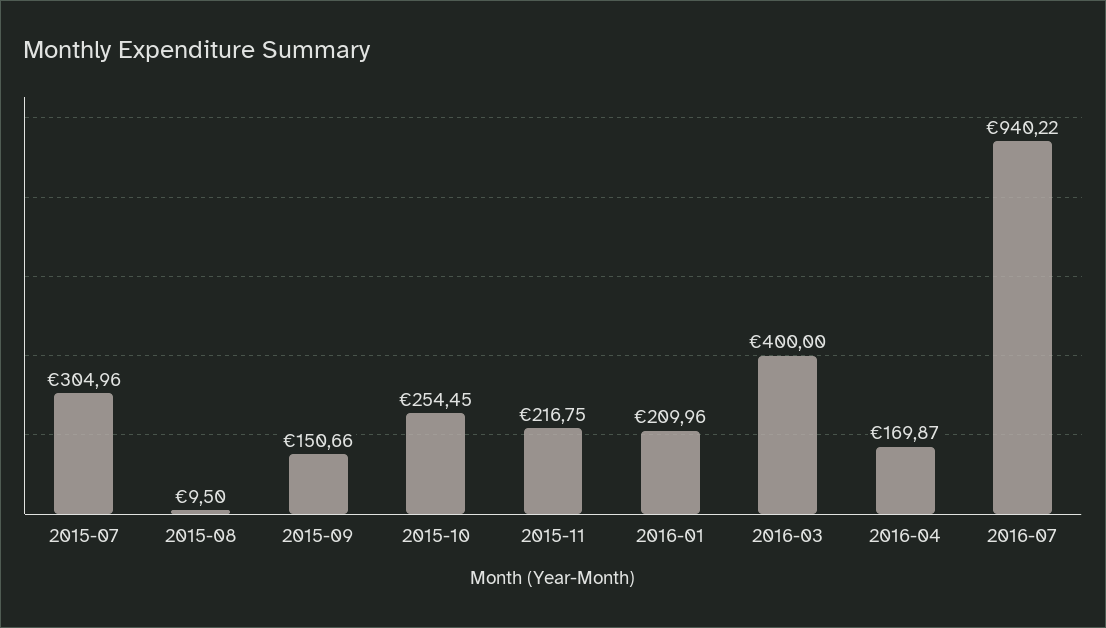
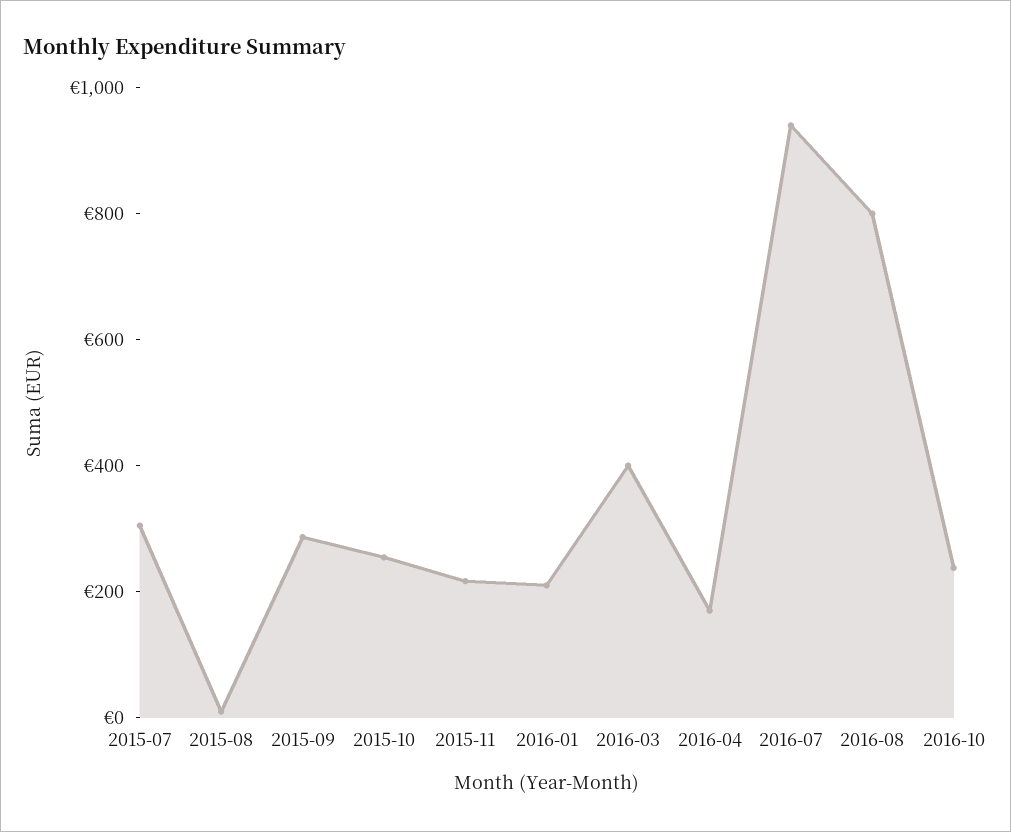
2015-09: 150.66 -> 300
2016-08: none -> 800
2016-10: none -> 250

